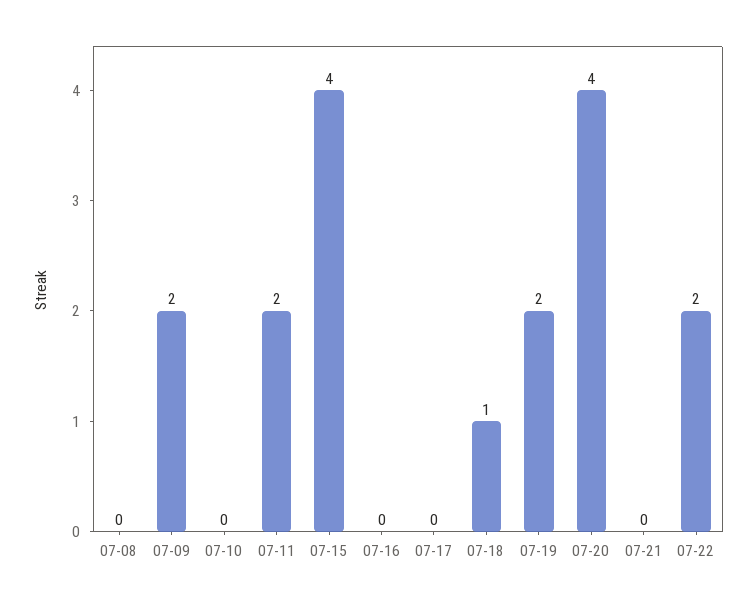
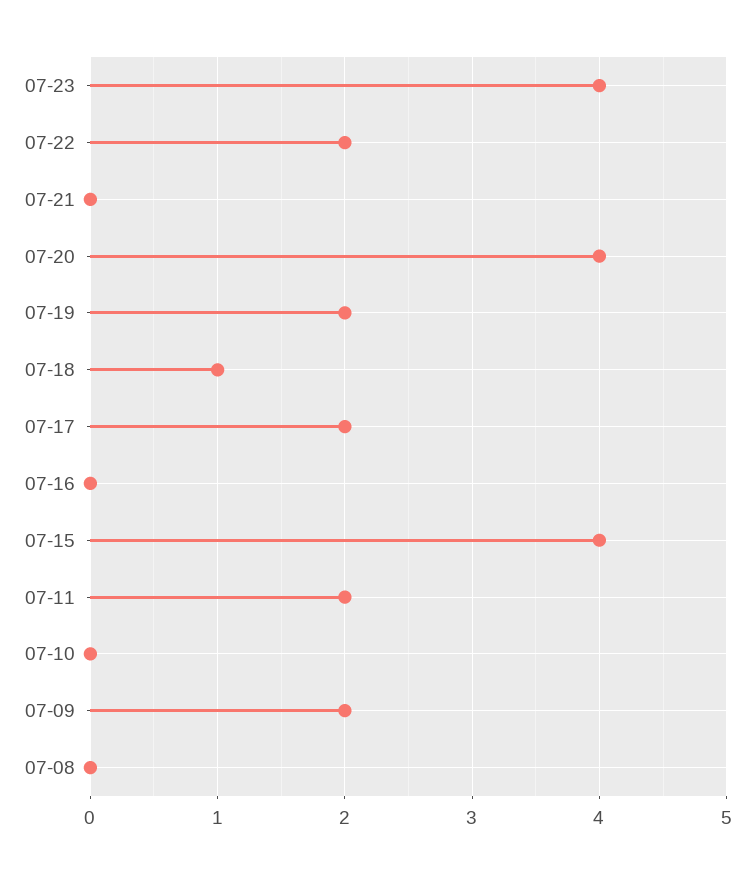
07-17: 0 -> 2
07-23: none -> 4

